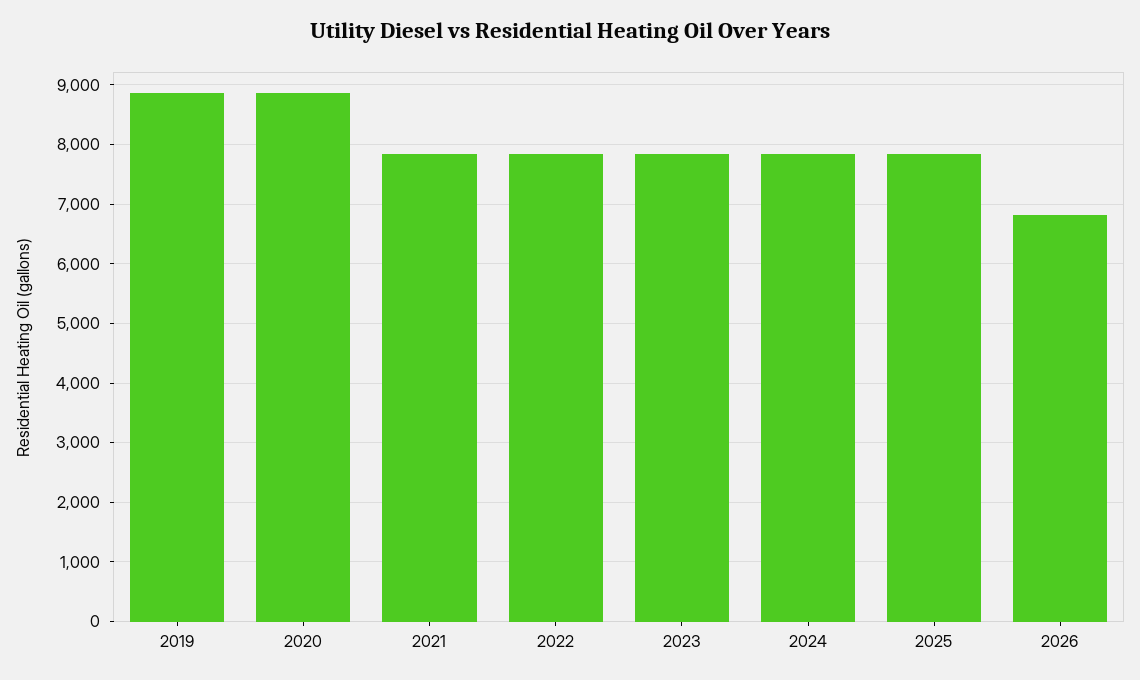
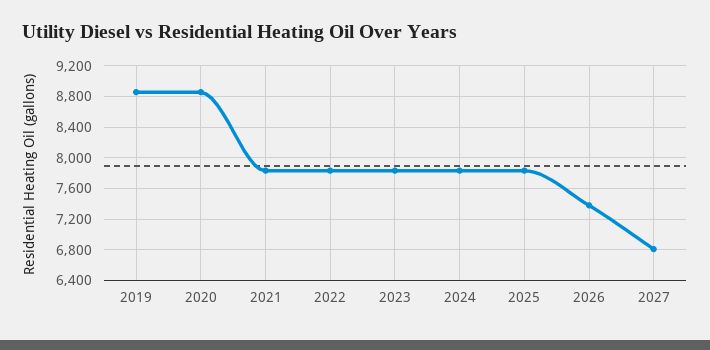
2026: 6800 -> 7400
2027: none -> 6800

